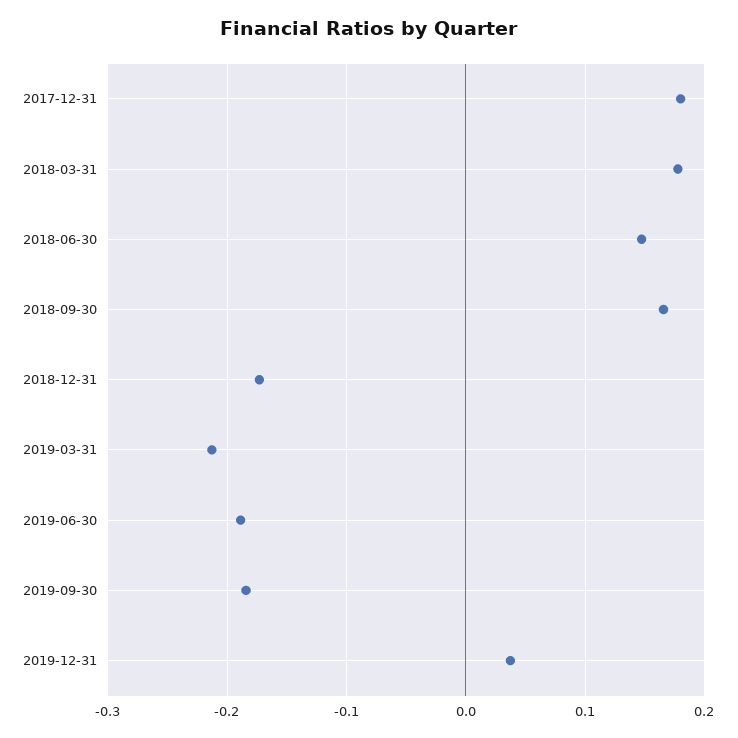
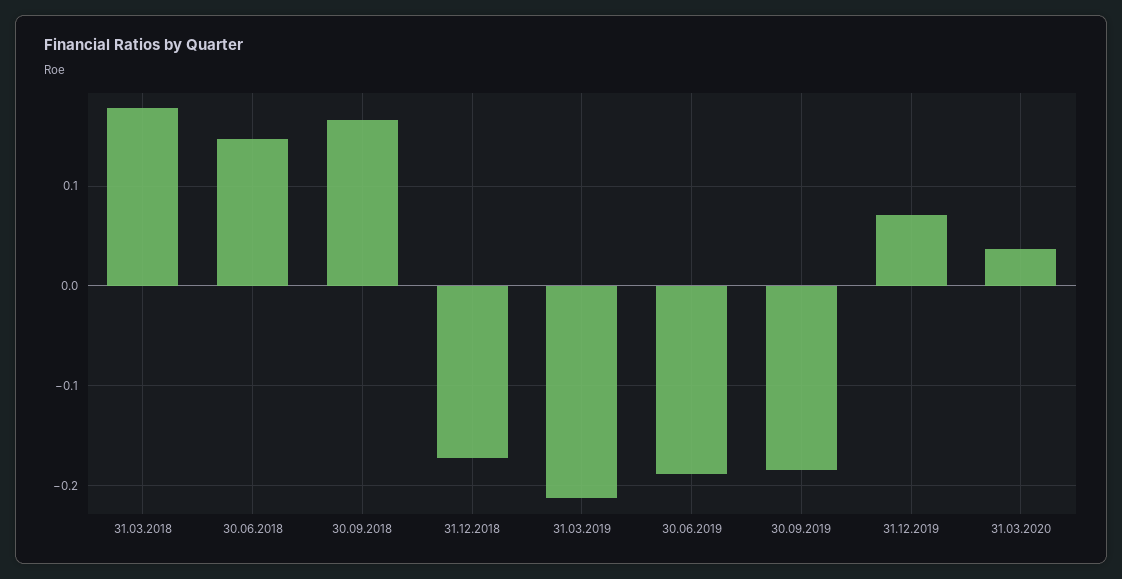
2017-12-31: 0.18 -> none
2019-12-31: 0.04 -> 0.07
31.03.2020: none -> 0.04

